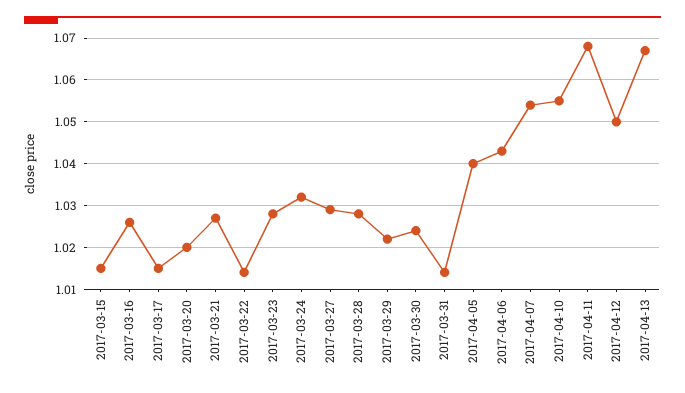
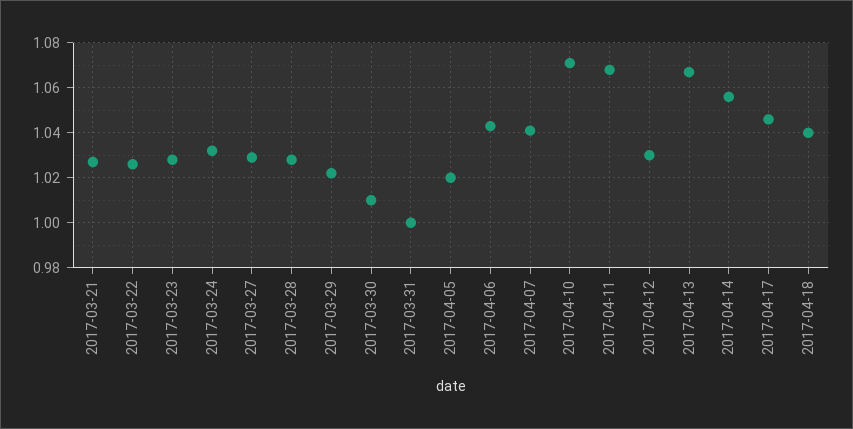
2017-03-15: 1.015 -> none
2017-03-16: 1.025 -> none
2017-03-17: 1.015 -> none
2017-03-20: 1.02 -> none
2017-03-22: 1.015 -> 1.025
2017-03-30: 1.025 -> 1.01
2017-03-31: 1.015 -> 1
2017-04-05: 1.04 -> 1.02
2017-04-07: 1.055 -> 1.04
2017-04-10: 1.055 -> 1.07
2017-04-12: 1.05 -> 1.03
2017-04-14: none -> 1.055
2017-04-17: none -> 1.045
2017-04-18: none -> 1.04

